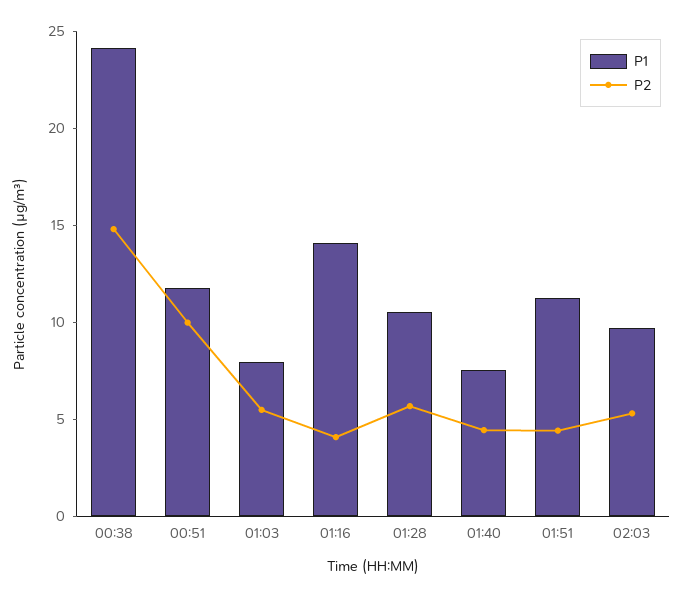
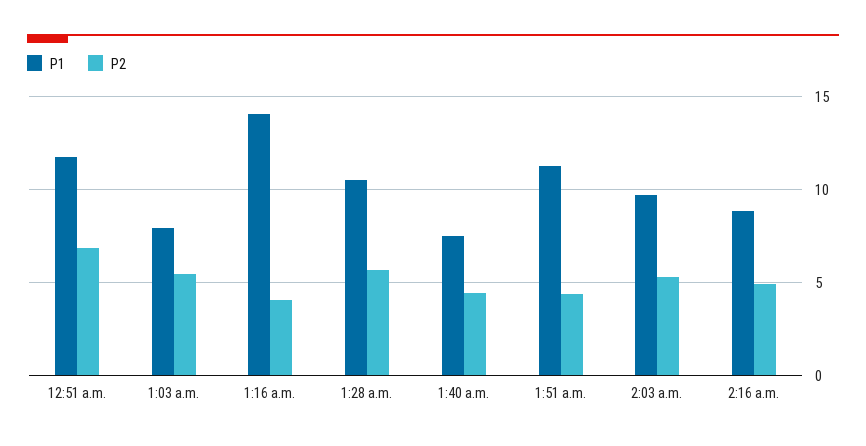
P1, 00:38: 24 -> none
P2, 00:38: 15 -> none
P2, 00:51: 10 -> 7
P1, 2:16 a.m.: none -> 9
P2, 2:16 a.m.: none -> 5

